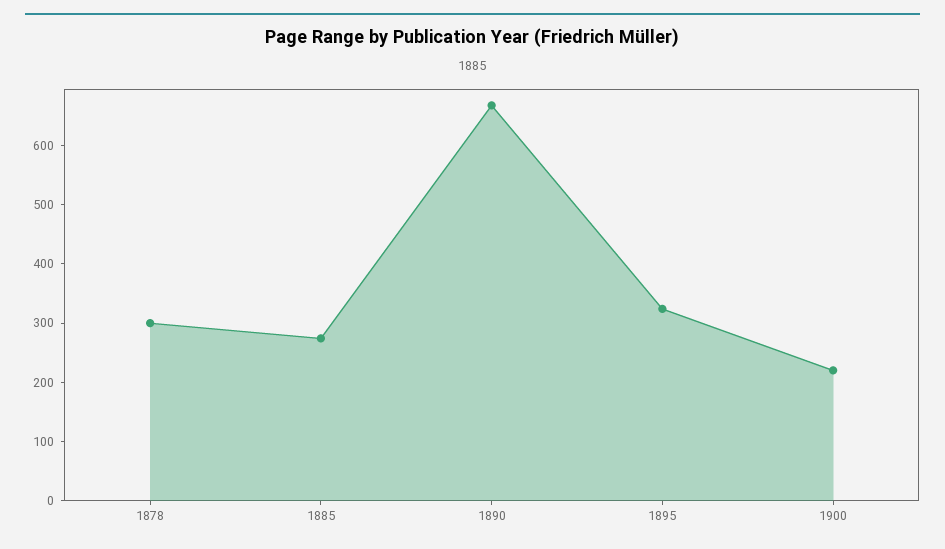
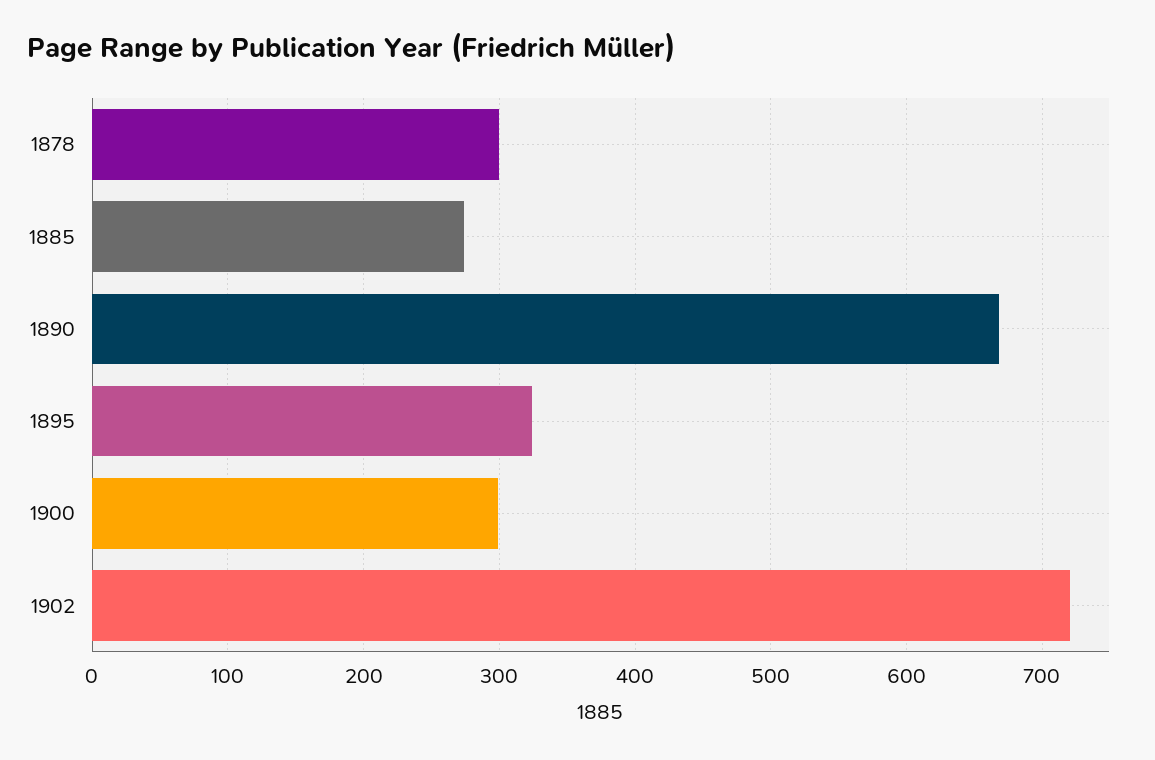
1900: 220 -> 300
1902: none -> 720

